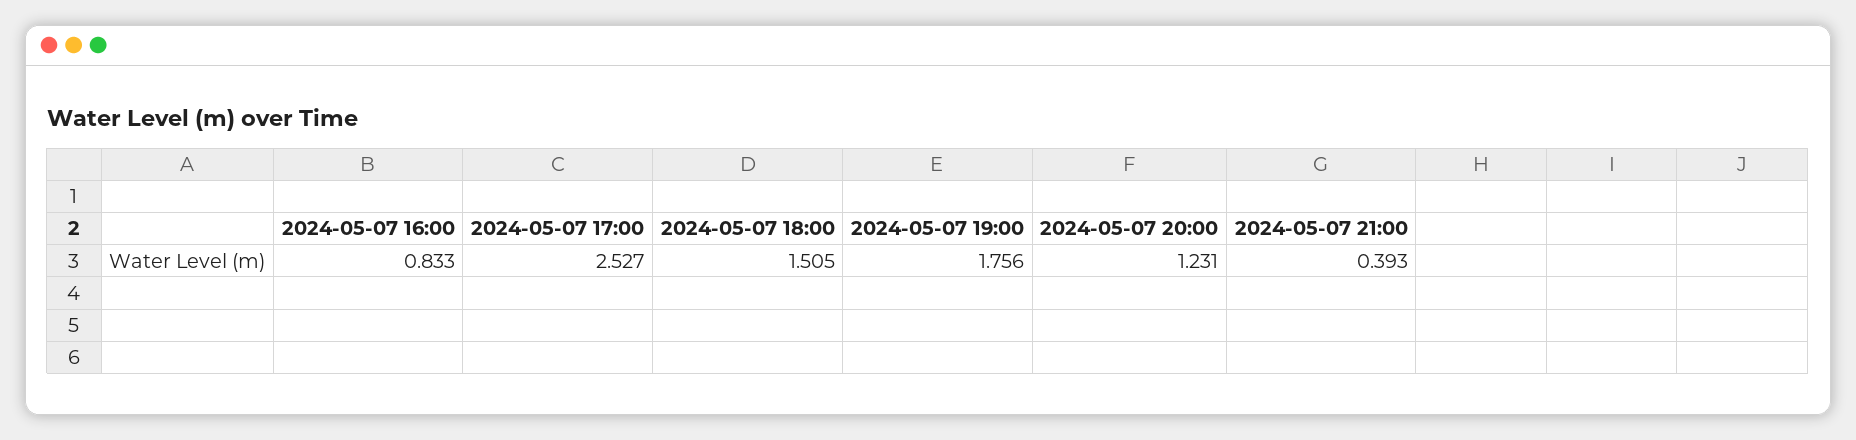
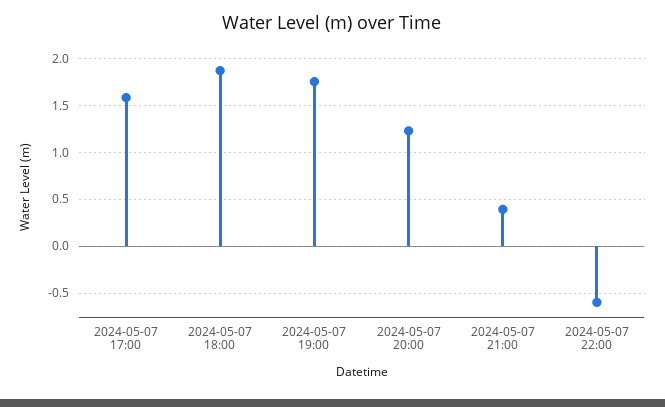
2024-05-07 16:00: 0.833 -> none
2024-05-07 17:00: 2.527 -> 1.6
2024-05-07 18:00: 1.505 -> 1.9
2024-05-07 22:00: none -> -0.6

